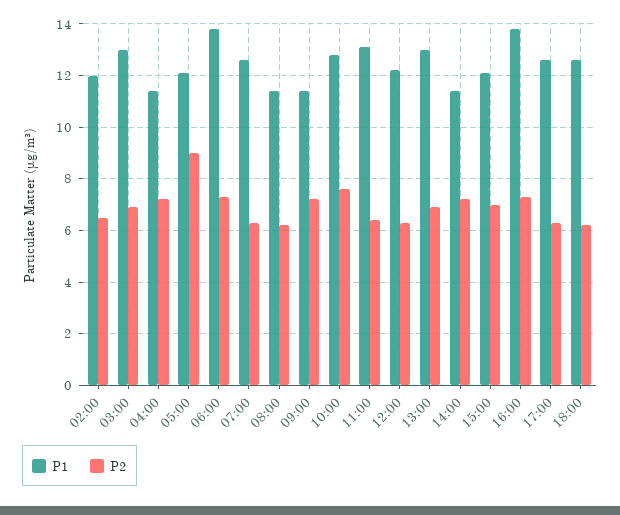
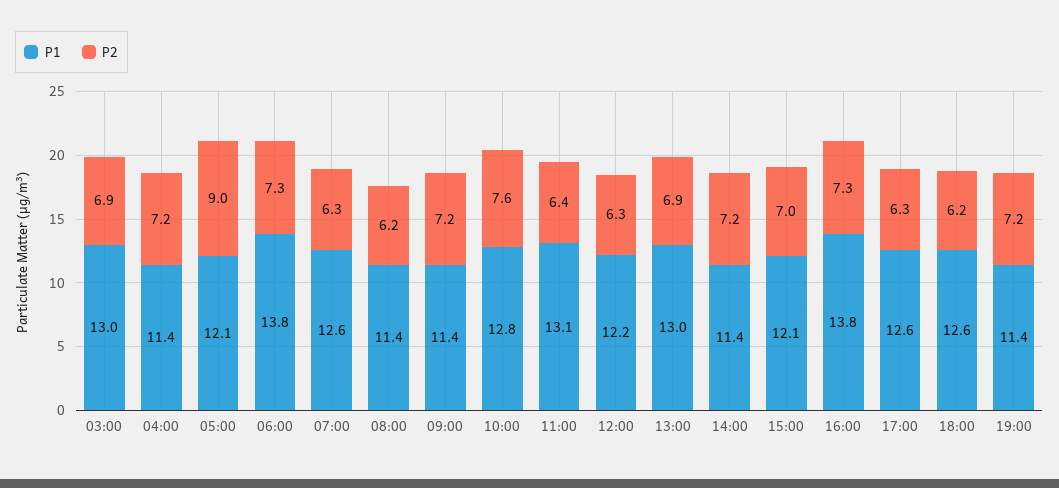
P1, 02:00: 12 -> none
P2, 02:00: 6.5 -> none
P1, 19:00: none -> 11.4
P2, 19:00: none -> 7.2

